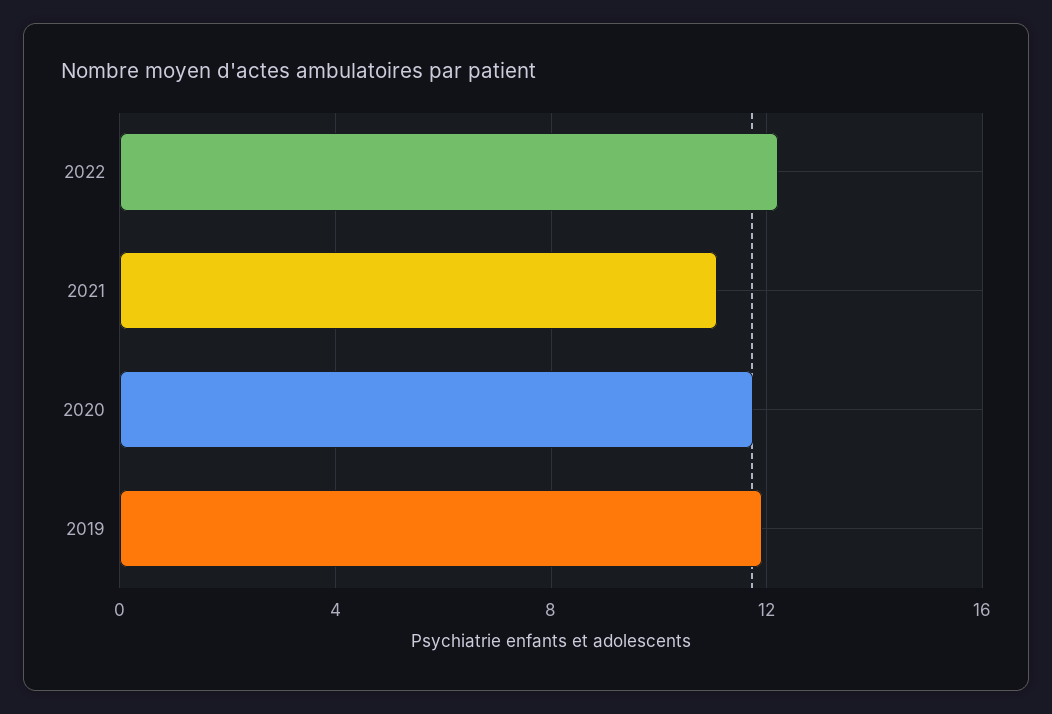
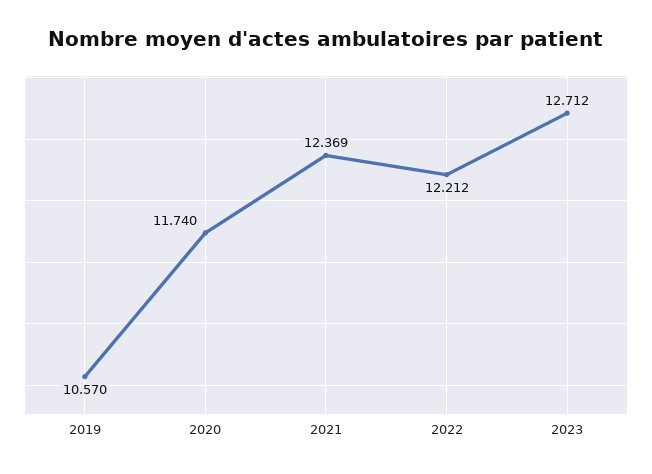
2021: 11 -> 12.369
2019: 12 -> 10.57
2023: none -> 12.712

